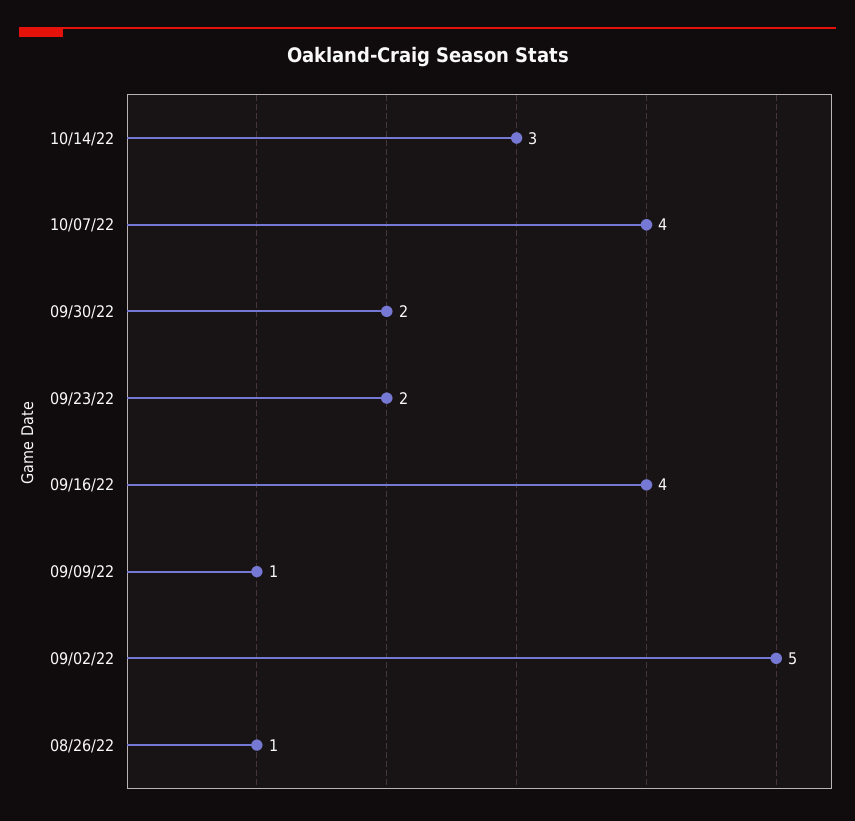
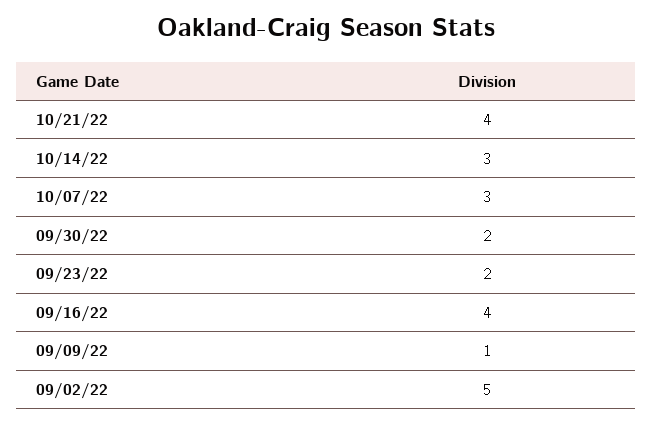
10/07/22: 4 -> 3
08/26/22: 1 -> none
10/21/22: none -> 4

